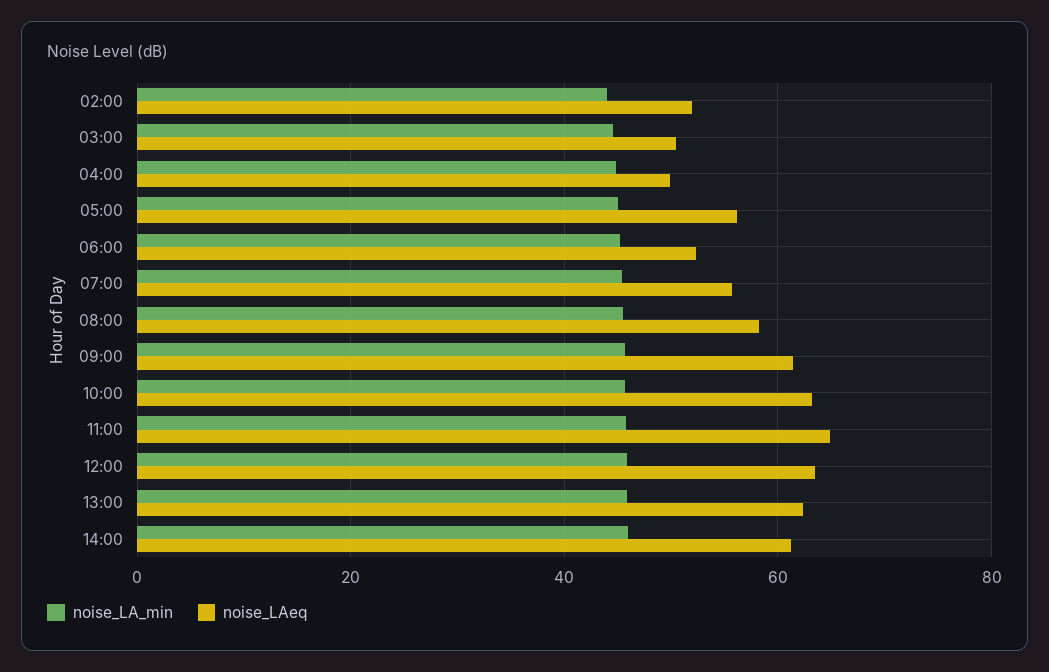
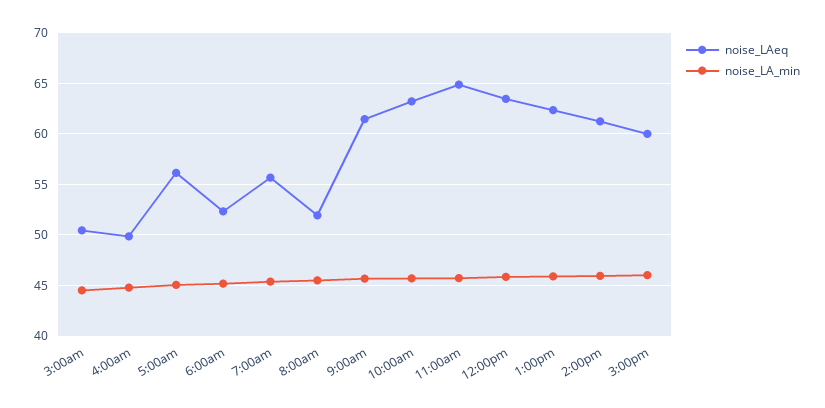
noise_LA_min, 02:00: 44 -> none
noise_LAeq, 02:00: 52 -> none
noise_LAeq, 08:00: 58 -> 52
noise_LAeq, 3:00pm: none -> 60
noise_LA_min, 3:00pm: none -> 46

